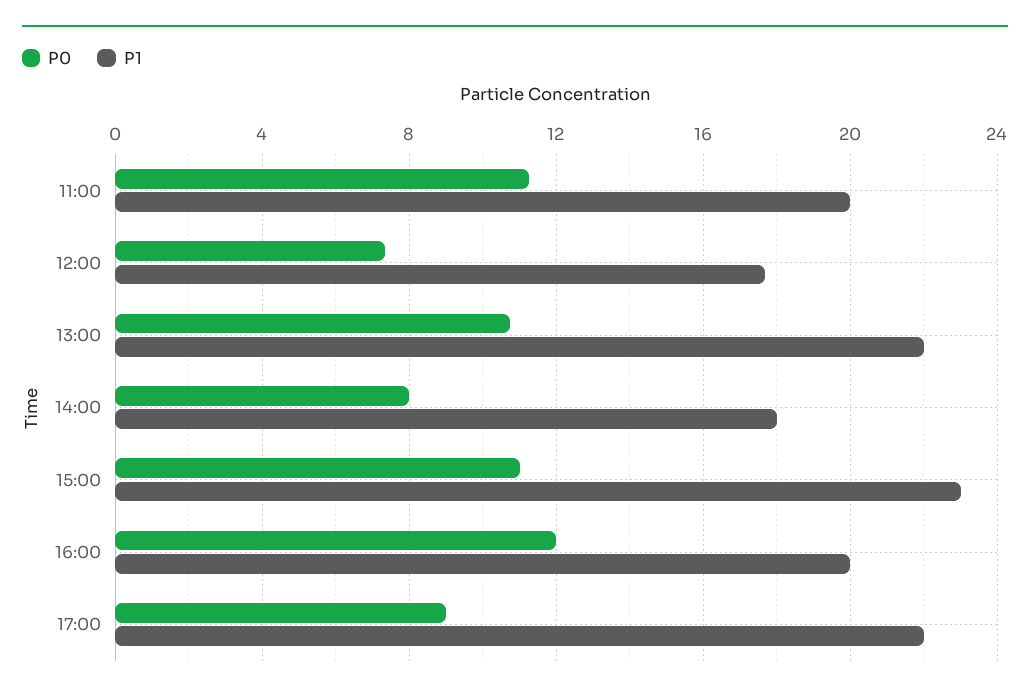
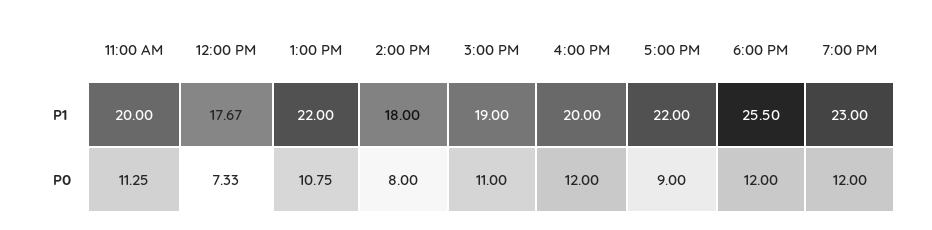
P1, 15:00: 23 -> 19
P1, 6:00 PM: none -> 25.5
P1, 7:00 PM: none -> 23
P0, 6:00 PM: none -> 12
P0, 7:00 PM: none -> 12

